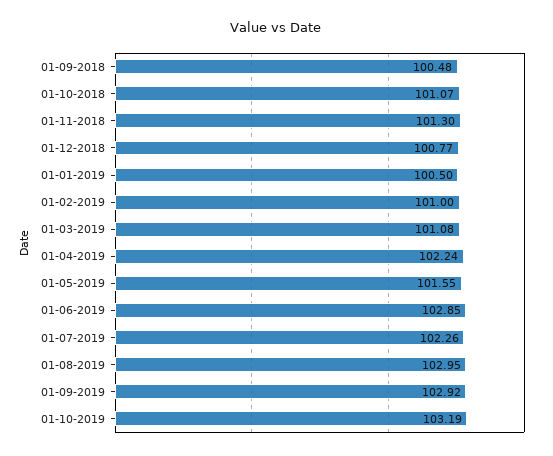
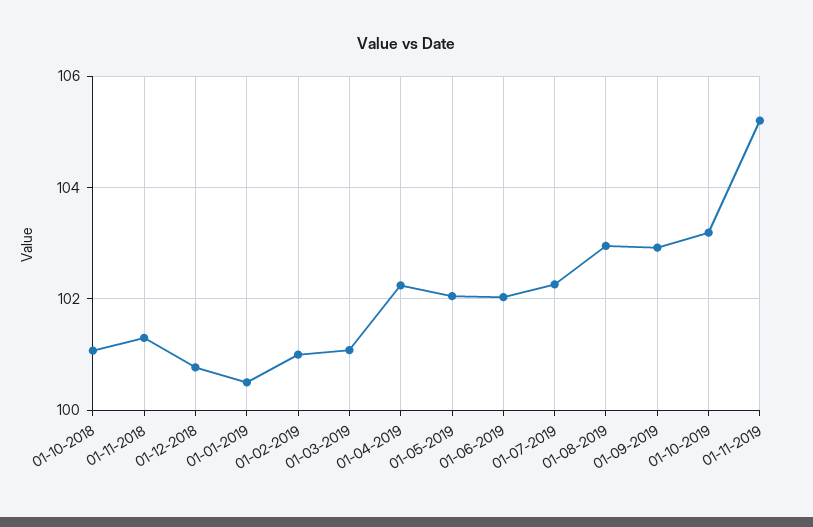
01-09-2018: 100.48 -> none
01-05-2019: 101.55 -> 102
01-06-2019: 102.85 -> 102
01-11-2019: none -> 105.2

